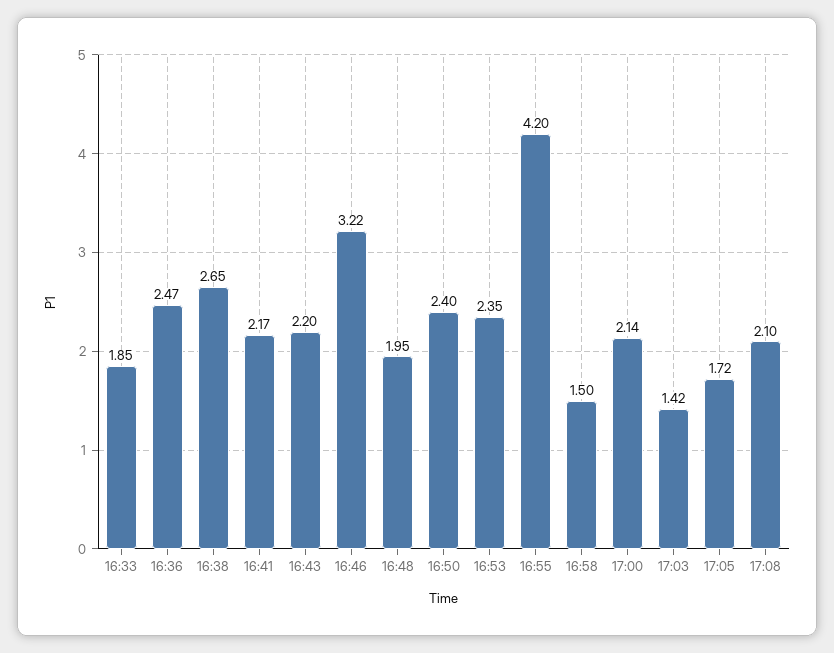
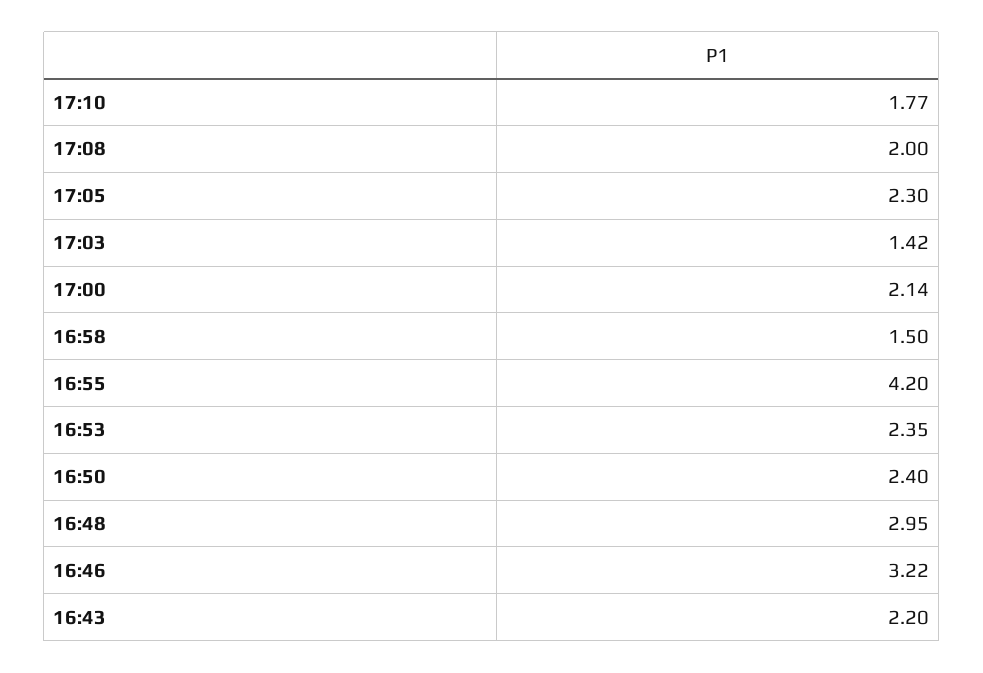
16:33: 1.85 -> none
16:36: 2.47 -> none
16:38: 2.65 -> none
16:41: 2.17 -> none
16:48: 1.95 -> 2.95
17:05: 1.72 -> 2.3
17:08: 2.1 -> 2
17:10: none -> 1.77

